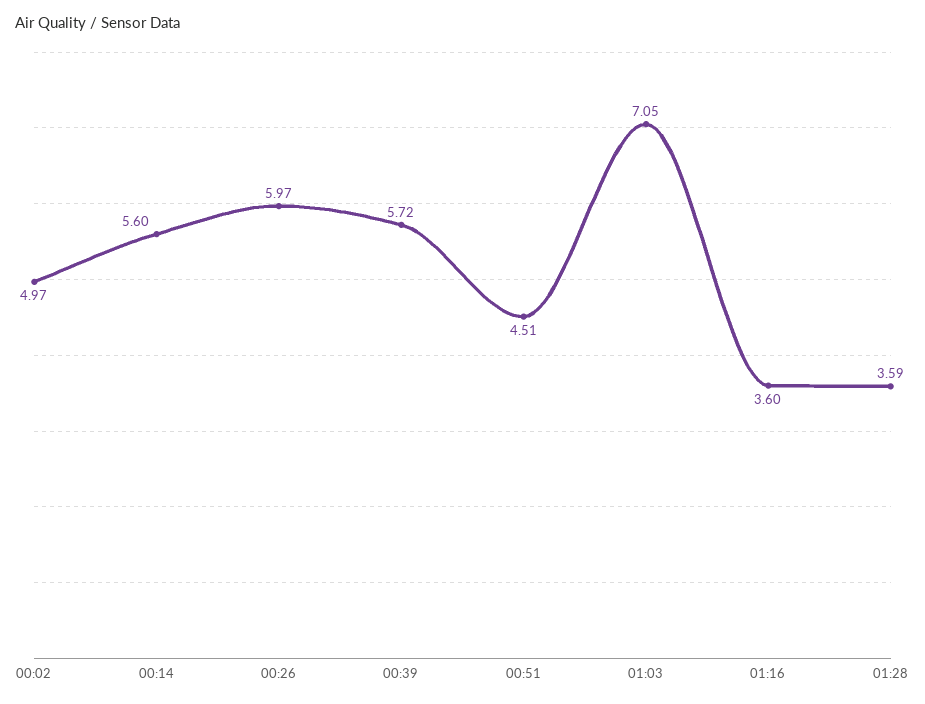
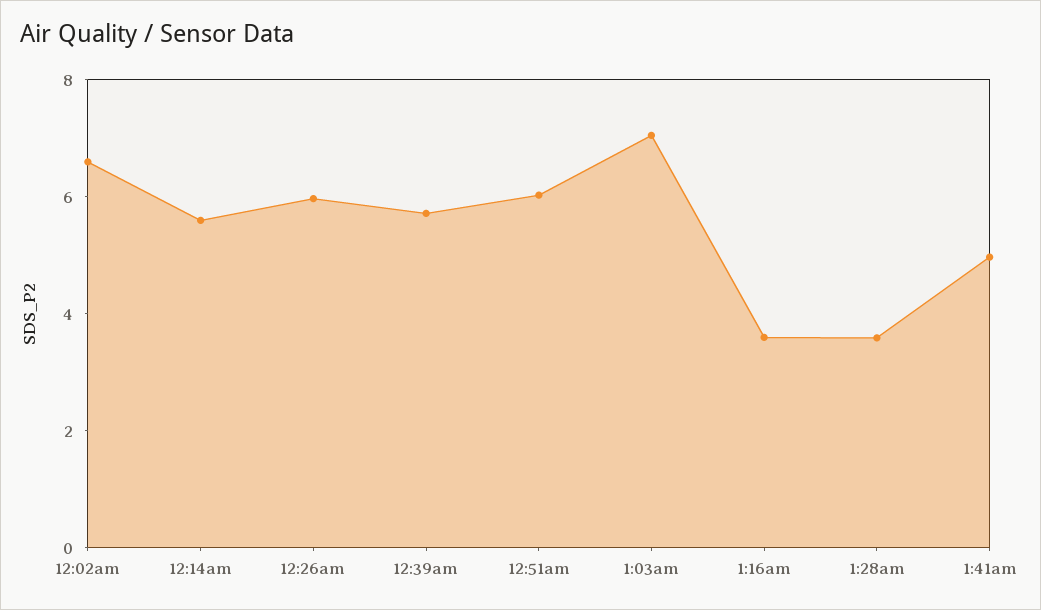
00:02: 4.97 -> 6.5
00:51: 4.51 -> 6
1:41am: none -> 5

